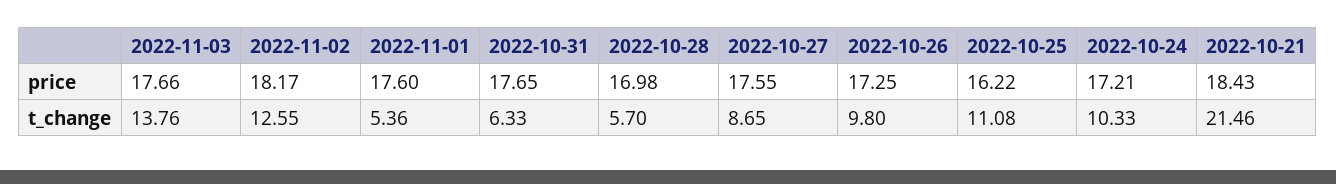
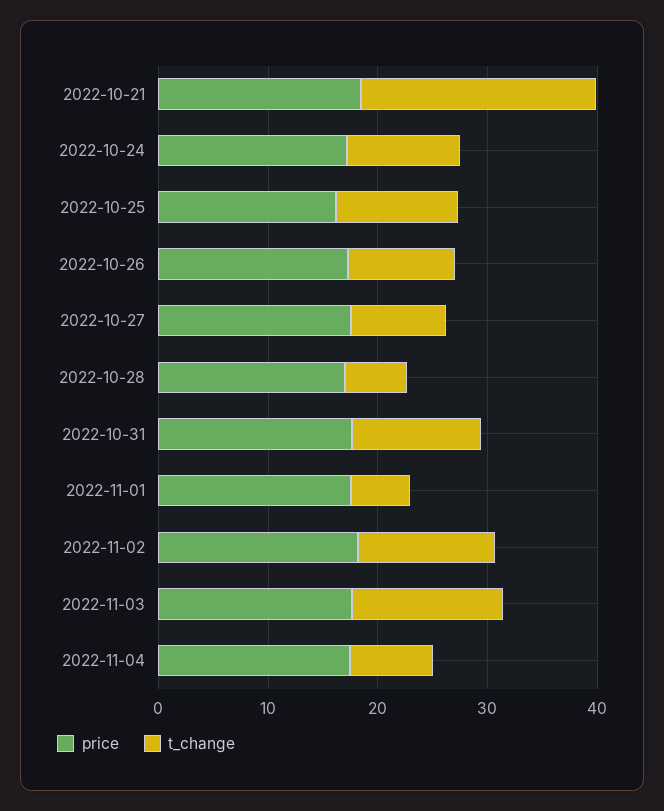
t_change, 2022-10-31: 6.33 -> 12
price, 2022-11-04: none -> 18
t_change, 2022-11-04: none -> 8

